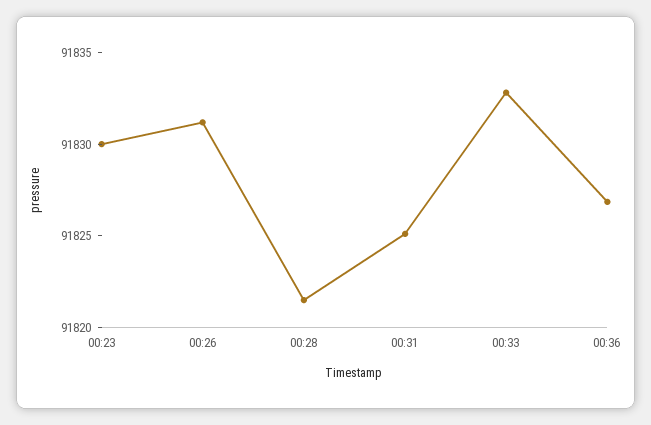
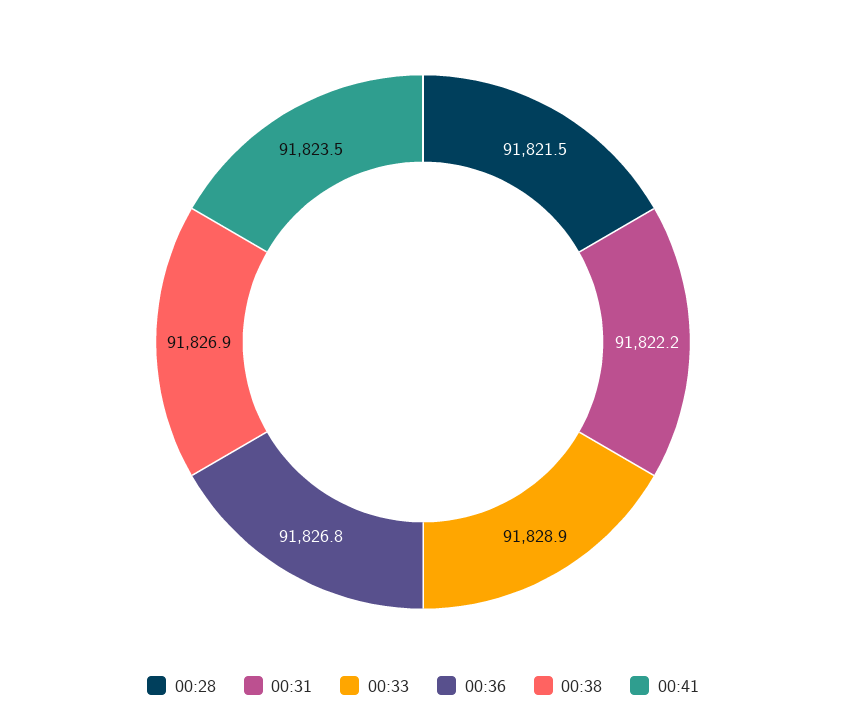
00:23: 91830 -> none
00:26: 91831 -> none
00:31: 91825 -> 91822.2
00:33: 91833 -> 91828.9
00:38: none -> 91826.9
00:41: none -> 91823.5

